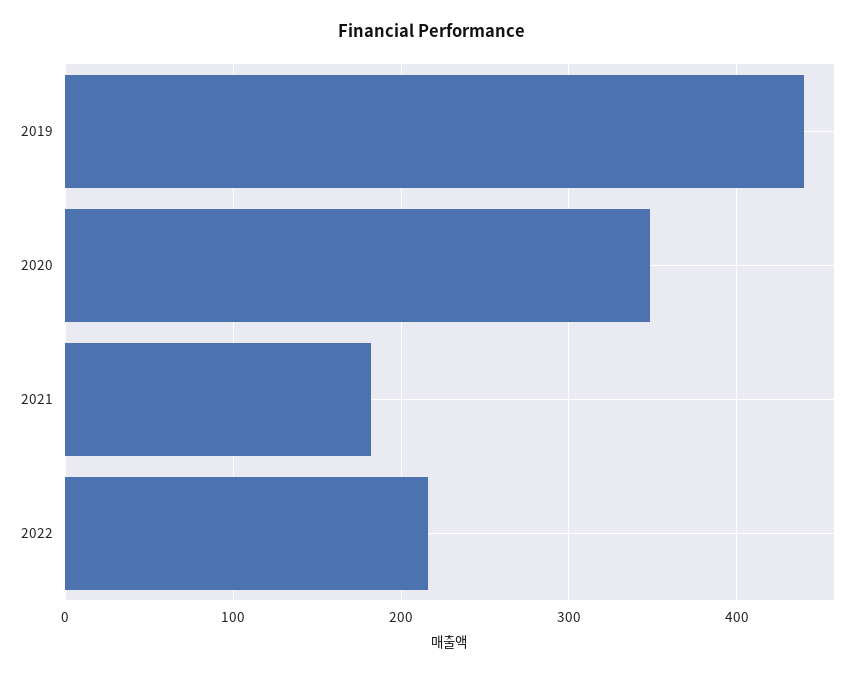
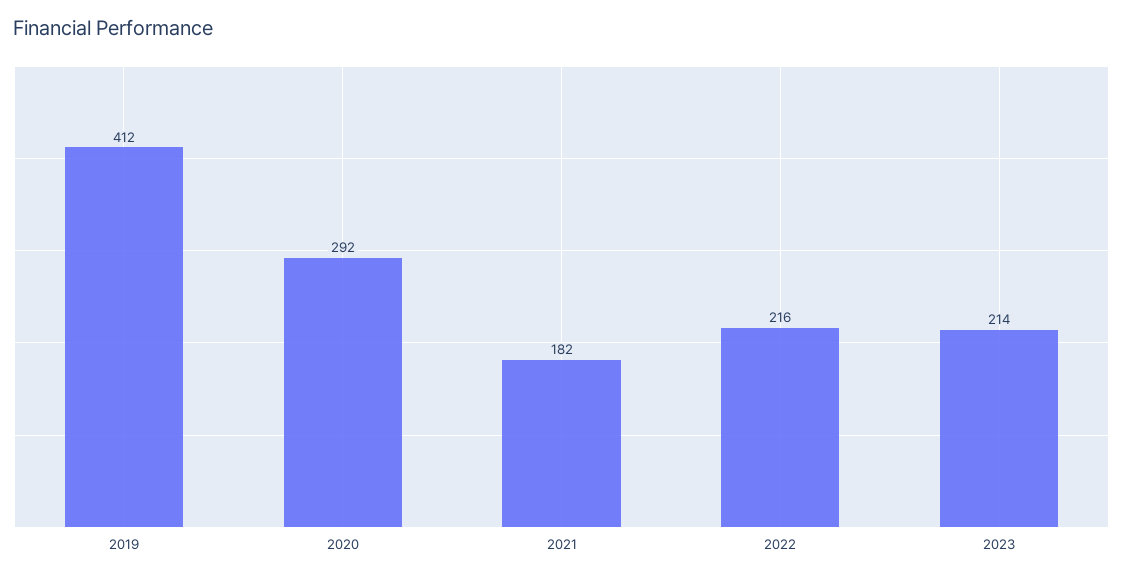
2019: 440 -> 412
2020: 350 -> 292
2023: none -> 214

